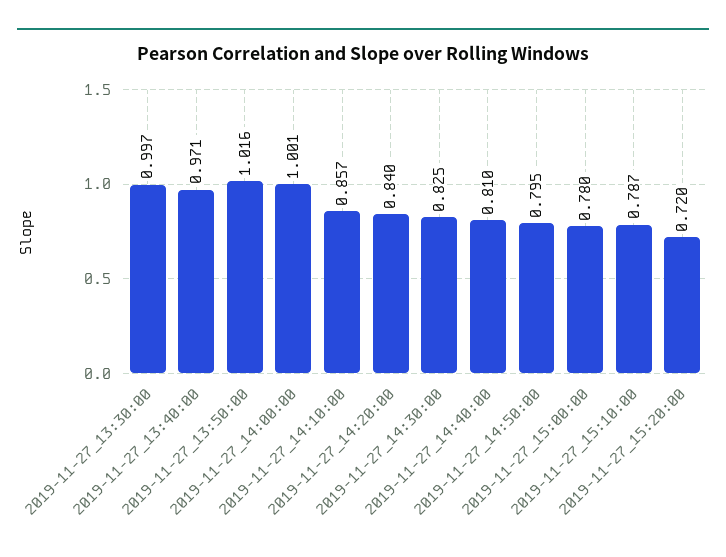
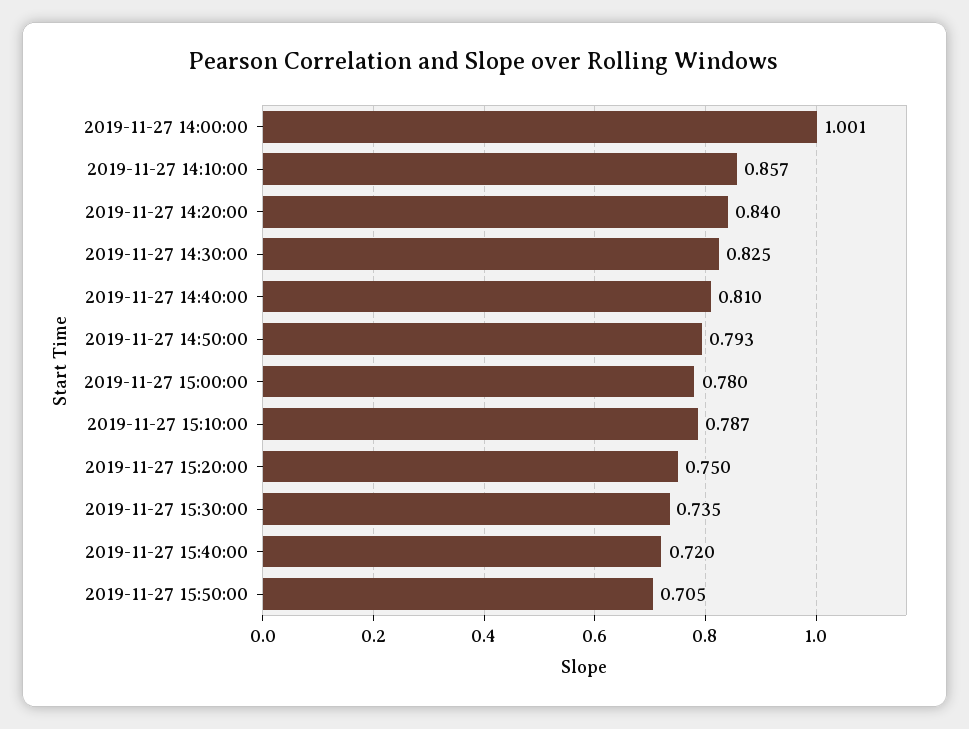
2019-11-27_13:30:00: 0.997 -> none
2019-11-27_13:40:00: 0.971 -> none
2019-11-27_13:50:00: 1.016 -> none
2019-11-27_14:50:00: 0.795 -> 0.793
2019-11-27_15:20:00: 0.72 -> 0.75
2019-11-27 15:30:00: none -> 0.735
2019-11-27 15:40:00: none -> 0.72
2019-11-27 15:50:00: none -> 0.705

